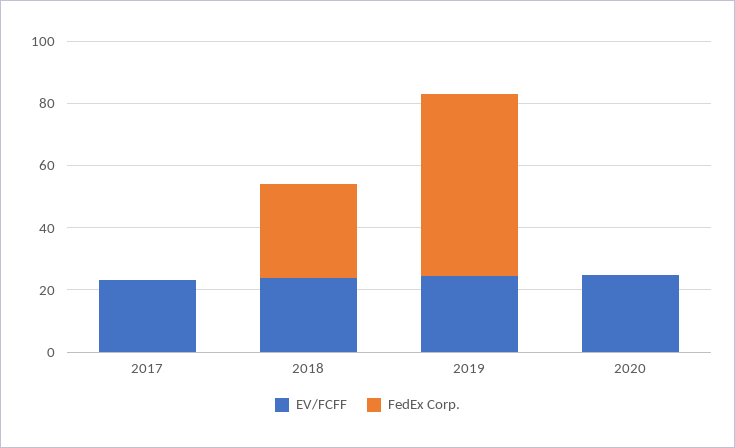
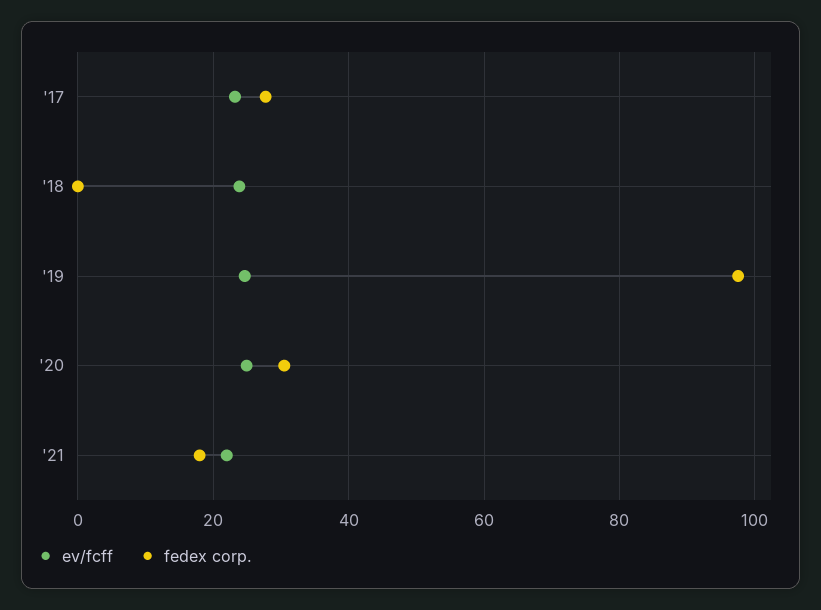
FedEx Corp., 2017: 0 -> 28
FedEx Corp., 2018: 30 -> 0
FedEx Corp., 2019: 60 -> 98
FedEx Corp., 2020: 0 -> 30
EV/FCFF, '21: none -> 22
FedEx Corp., '21: none -> 18

